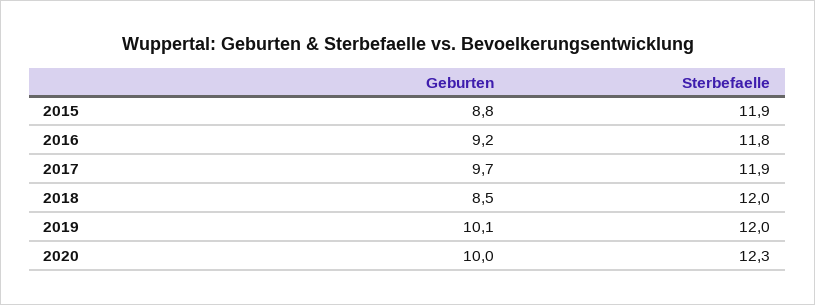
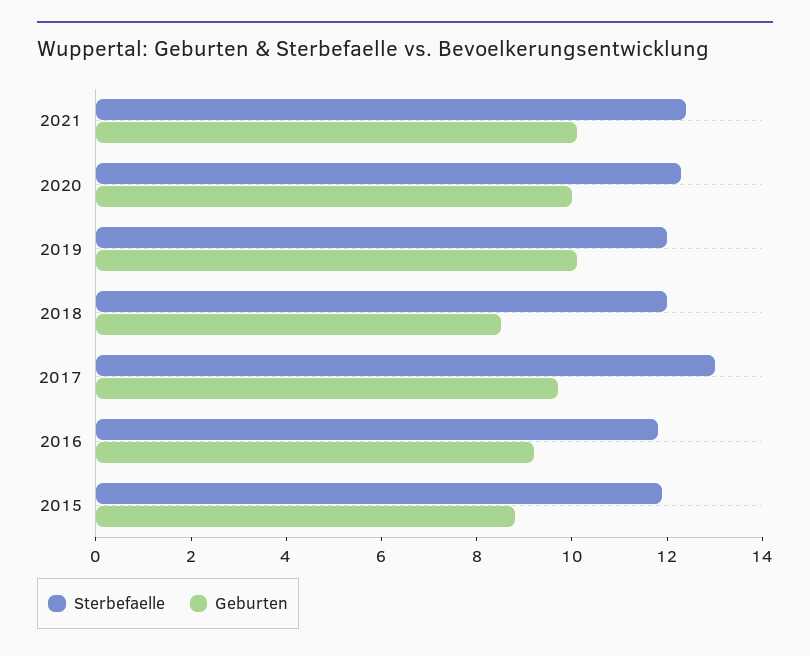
Sterbefaelle, 2017: 11.9 -> 13
Sterbefaelle, 2021: none -> 12.5
Geburten, 2021: none -> 10

